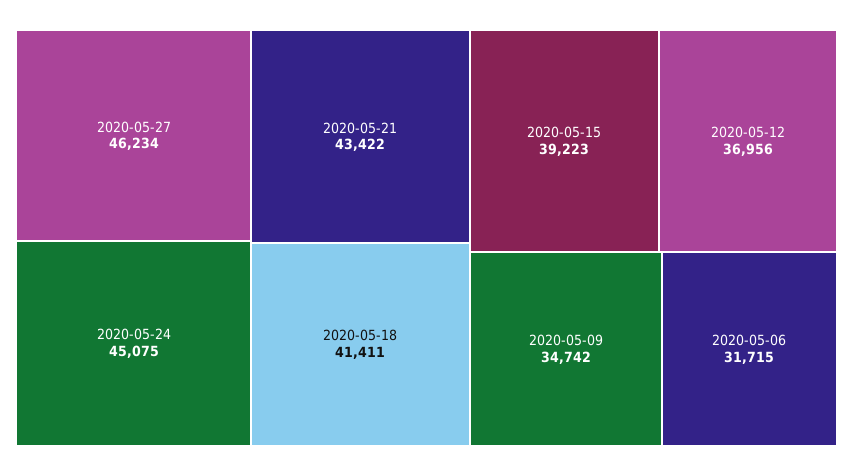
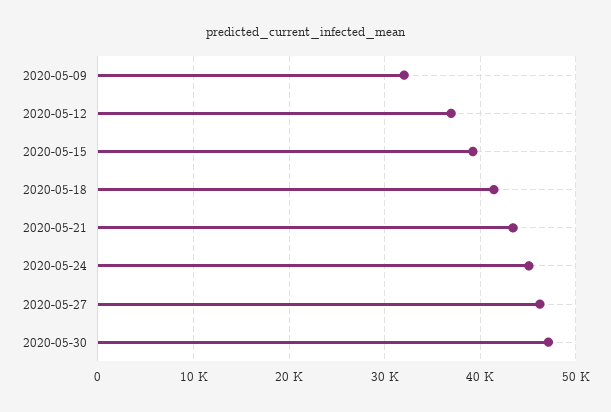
2020-05-09: 34742 -> 32000
2020-05-06: 31715 -> none
2020-05-30: none -> 47000

